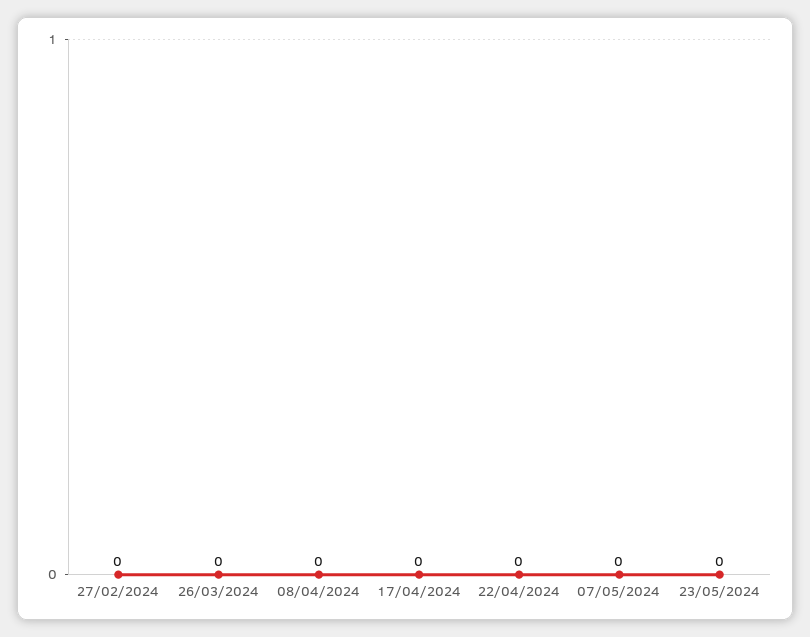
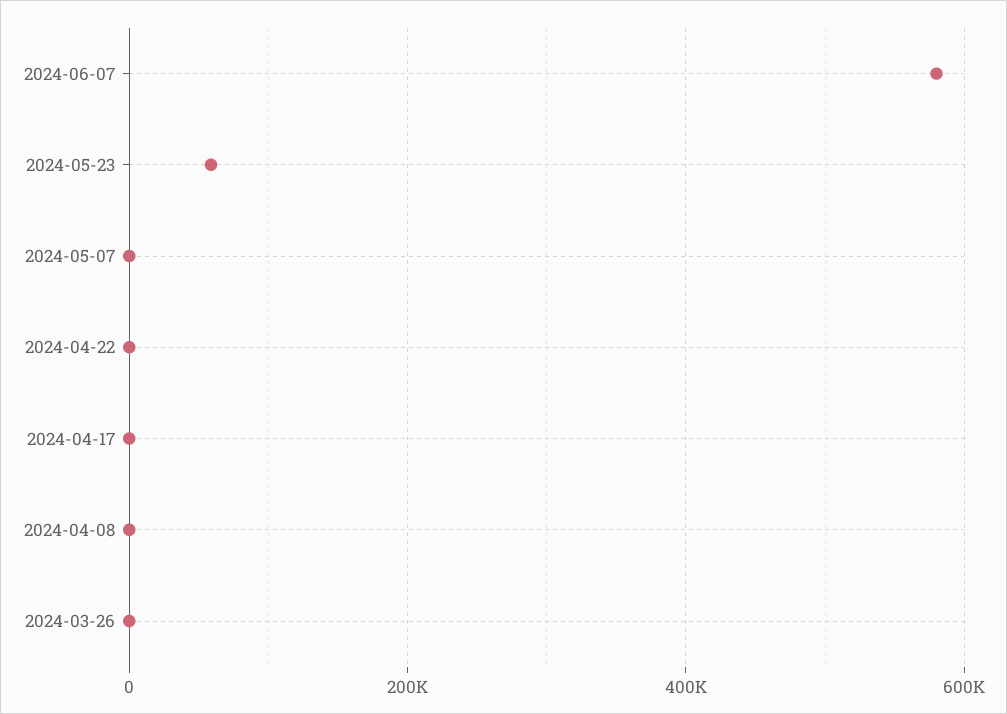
27/02/2024: 0 -> none
23/05/2024: 0 -> 60000
2024-06-07: none -> 580000

